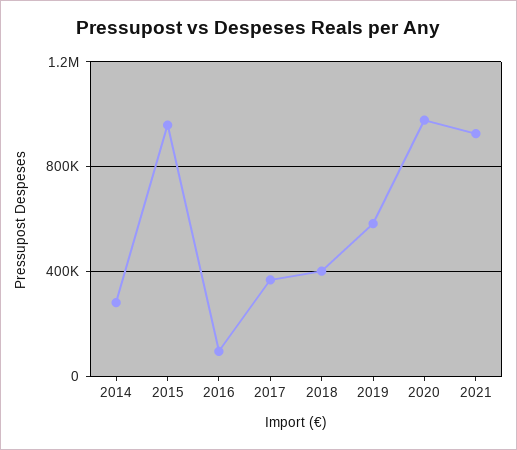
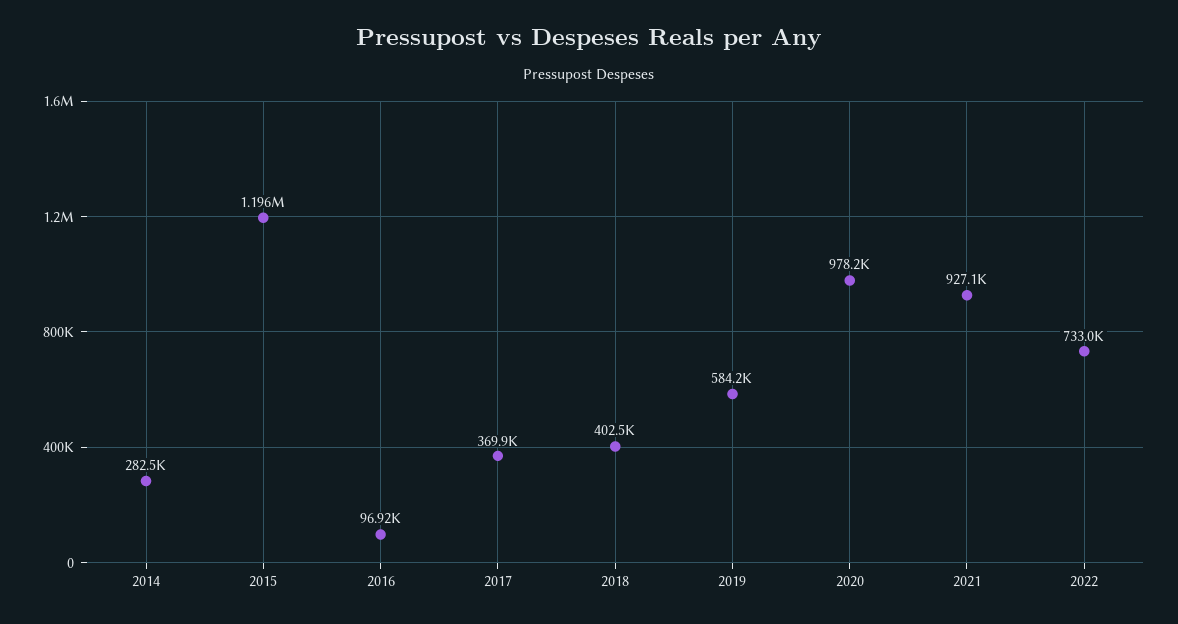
2015: 950000 -> 1196000
2022: none -> 733000

